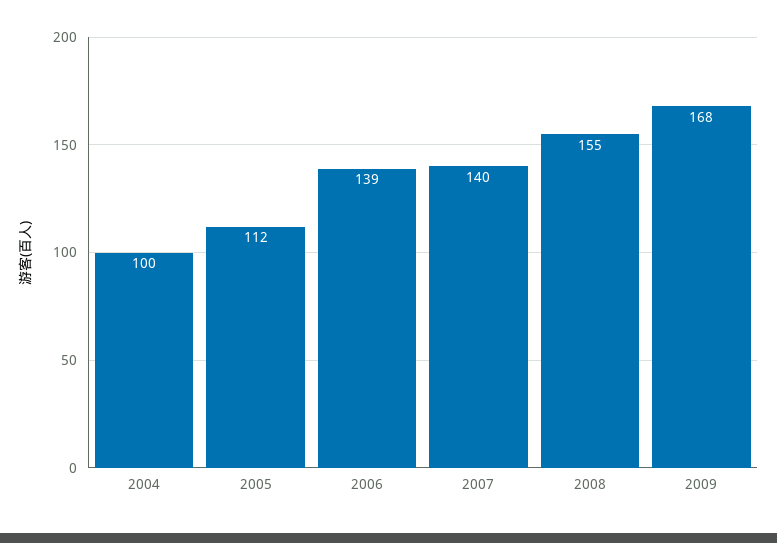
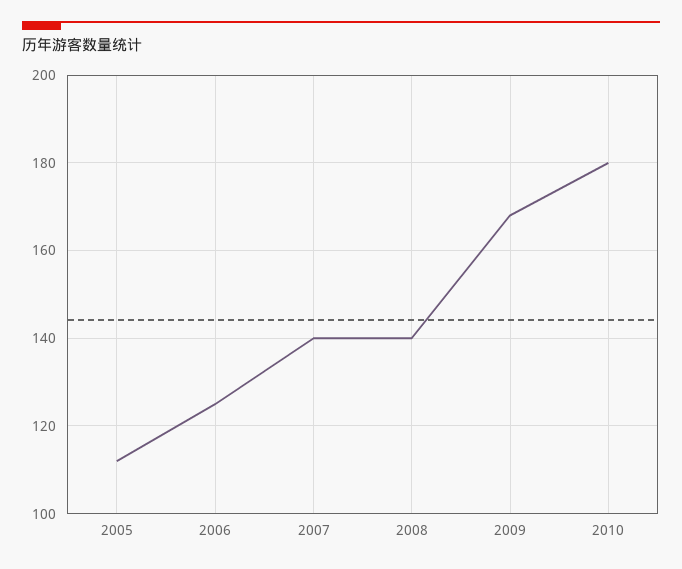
2004: 100 -> none
2006: 139 -> 125
2008: 155 -> 140
2010: none -> 180

